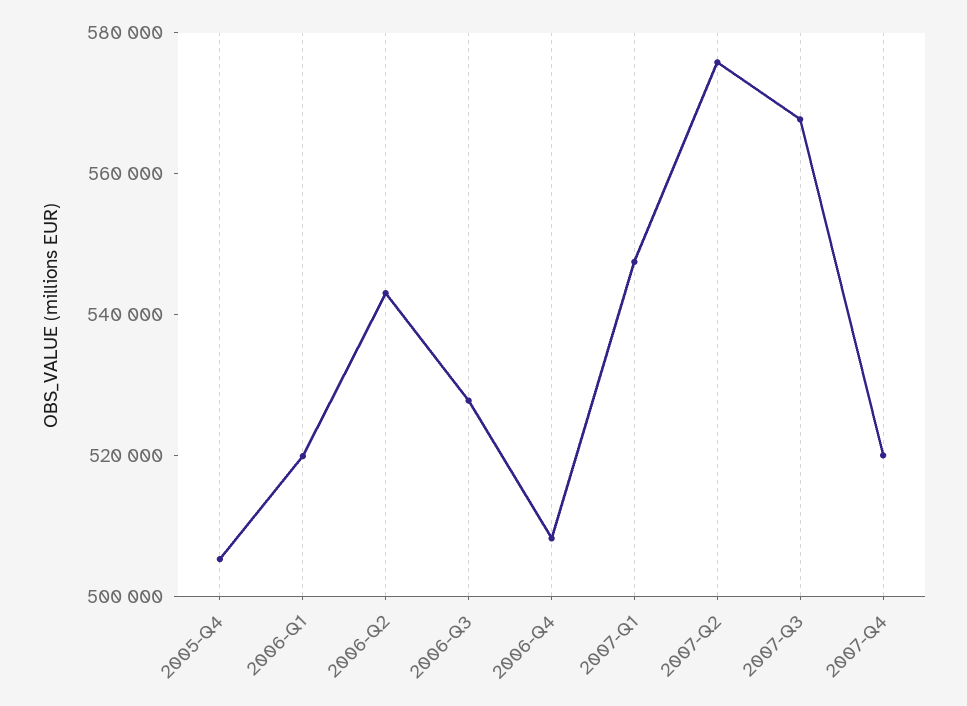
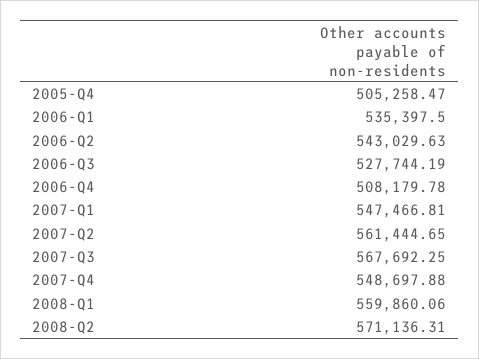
2006-Q1: 520000 -> 535397.5
2007-Q2: 575000 -> 561444.65
2007-Q4: 520000 -> 548697.88
2008-Q1: none -> 559860.06
2008-Q2: none -> 571136.31

